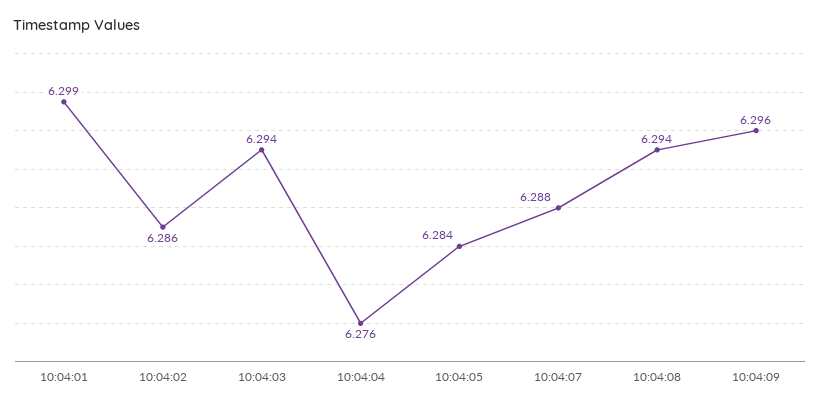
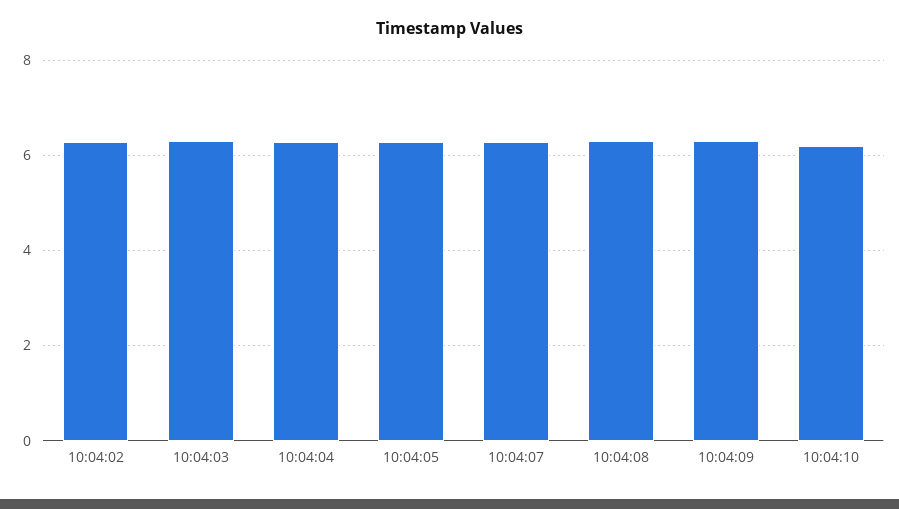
10:04:01: 6.299 -> none
10:04:10: none -> 6.2

